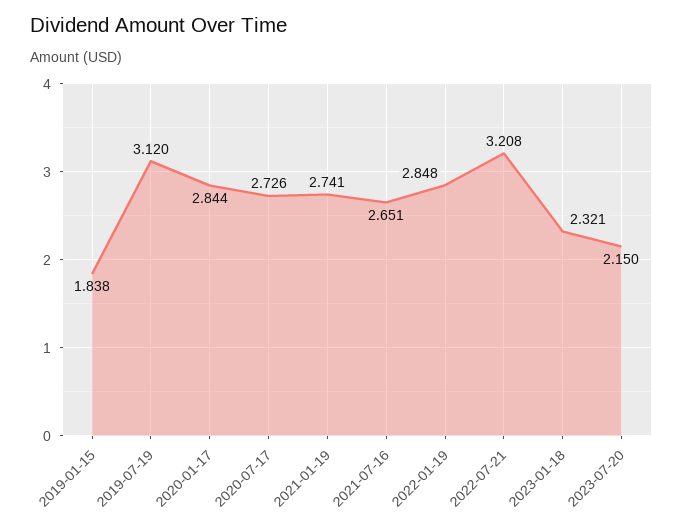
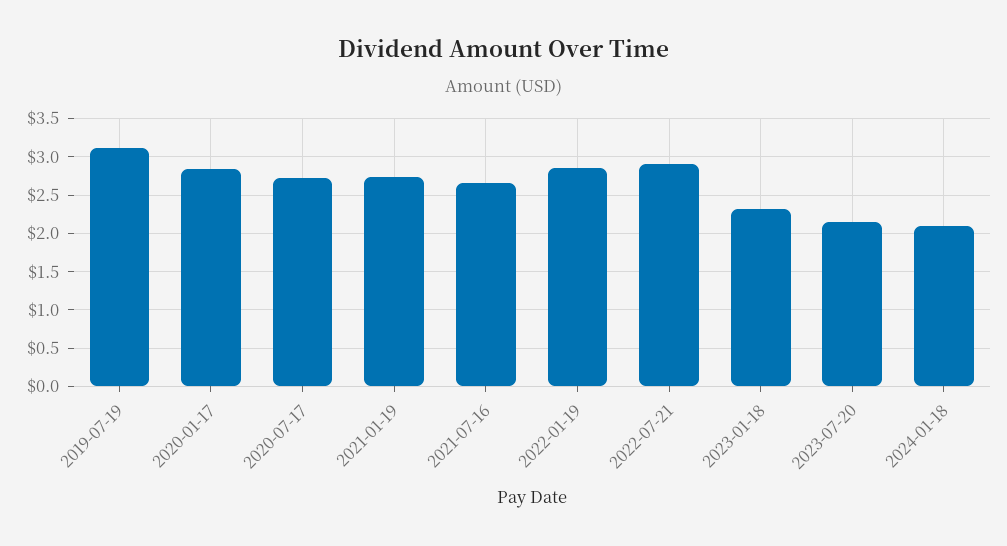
2019-01-15: 1.838 -> none
2022-07-21: 3.208 -> 2.9
2024-01-18: none -> 2.1

